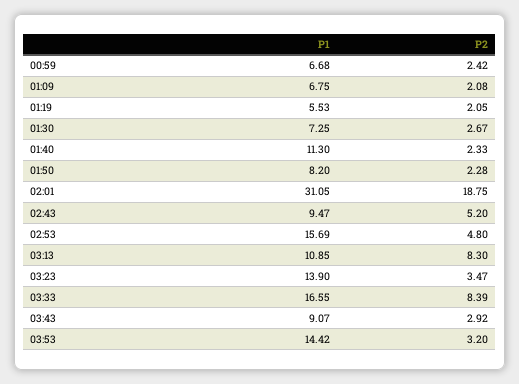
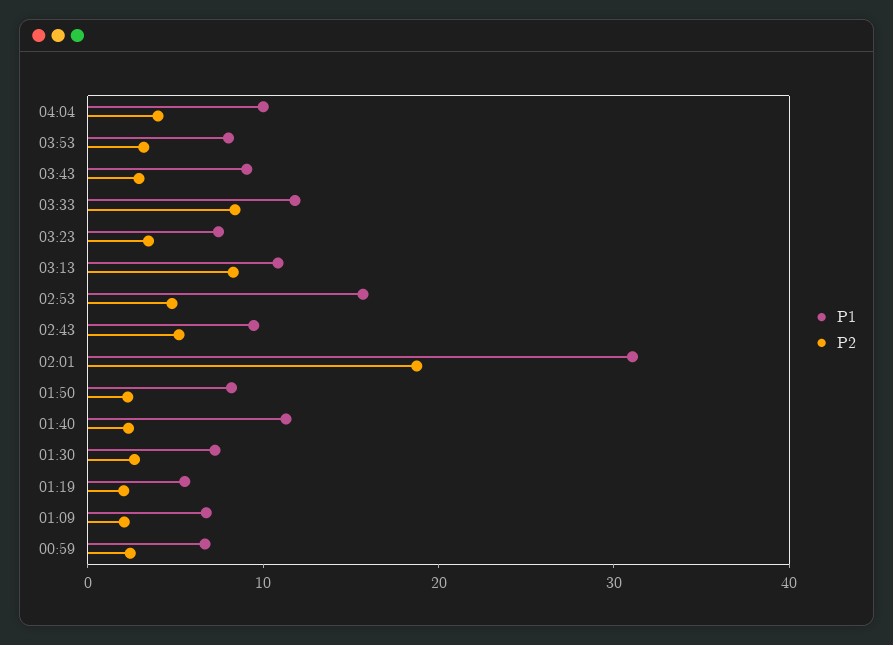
P1, 03:23: 13.9 -> 8
P1, 03:33: 16.55 -> 12
P1, 03:53: 14.42 -> 8
P1, 04:04: none -> 10
P2, 04:04: none -> 4

